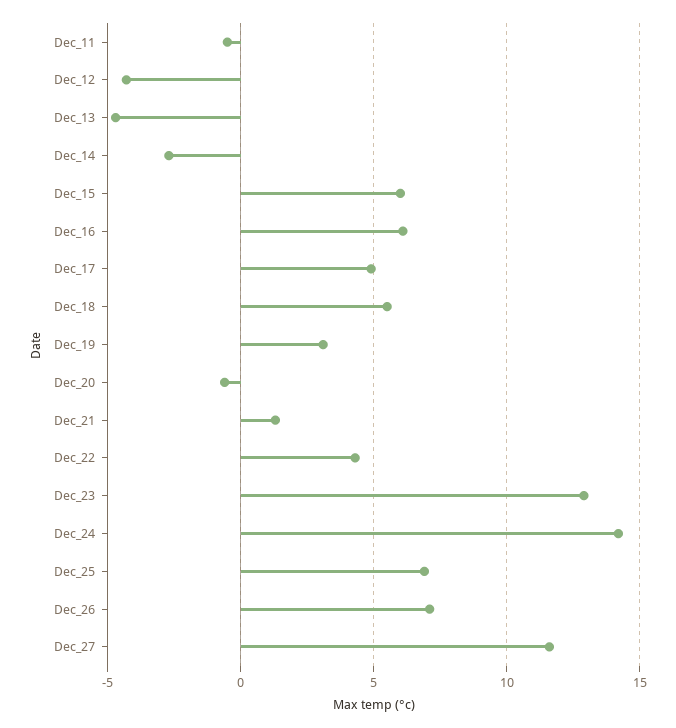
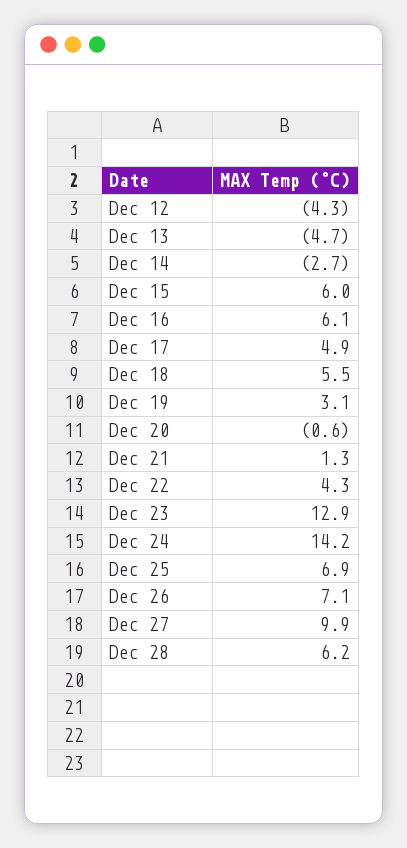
Dec_11: -0.5 -> none
Dec_27: 11.5 -> 9.9
Dec 28: none -> 6.2

